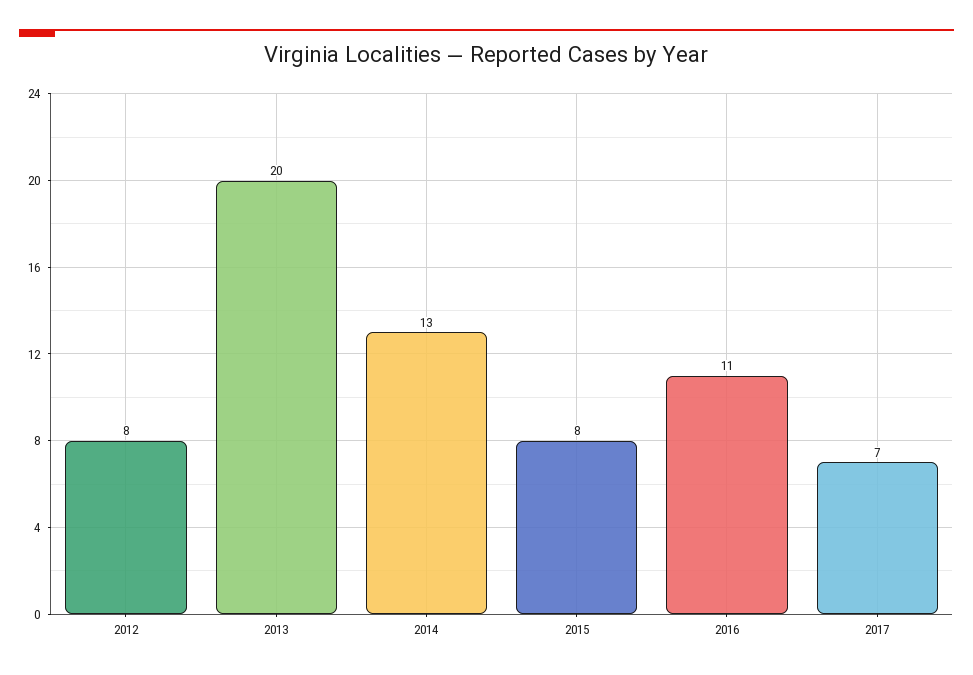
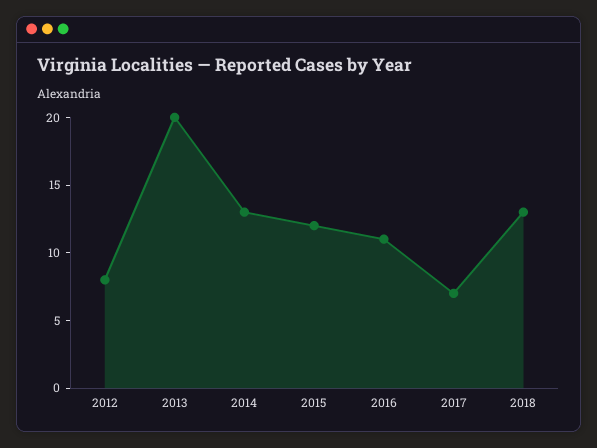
2015: 8 -> 12
2018: none -> 13

